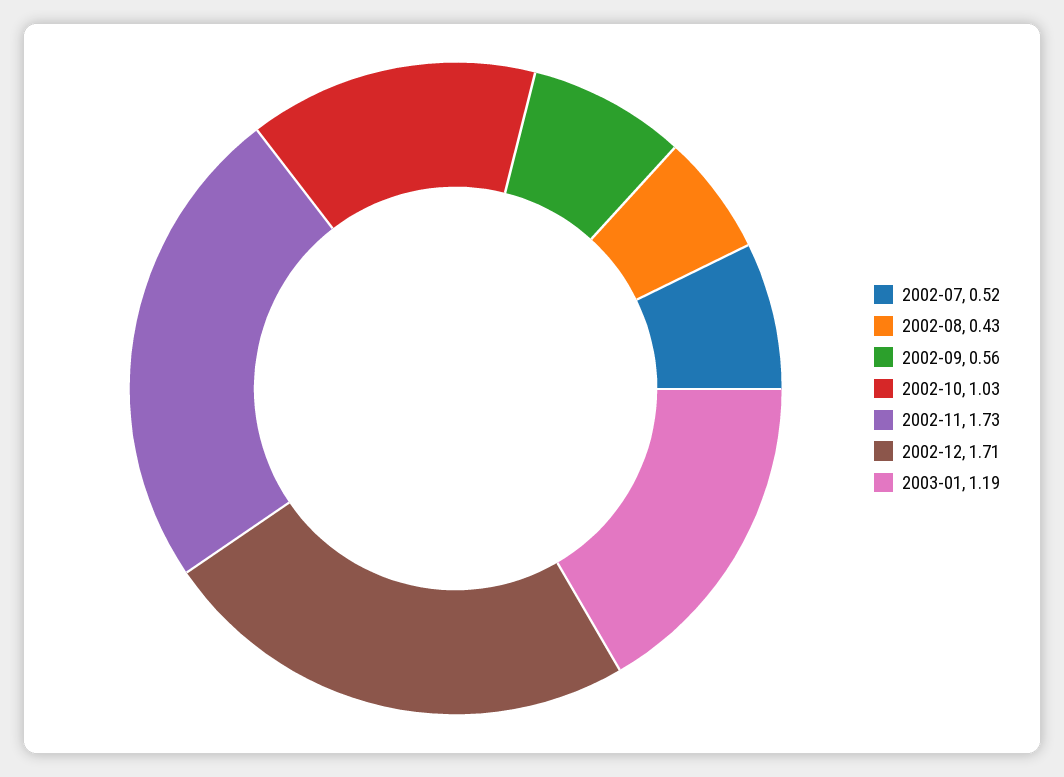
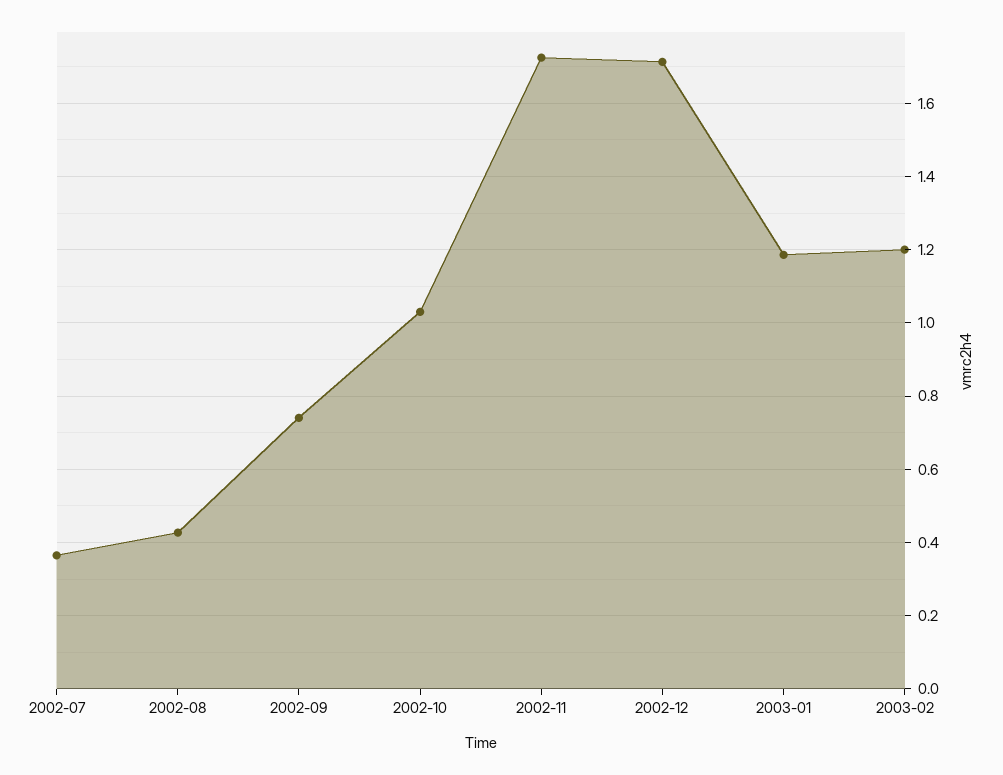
2002-07: 0.52 -> 0.36
2002-09: 0.56 -> 0.74
2003-02: none -> 1.2

